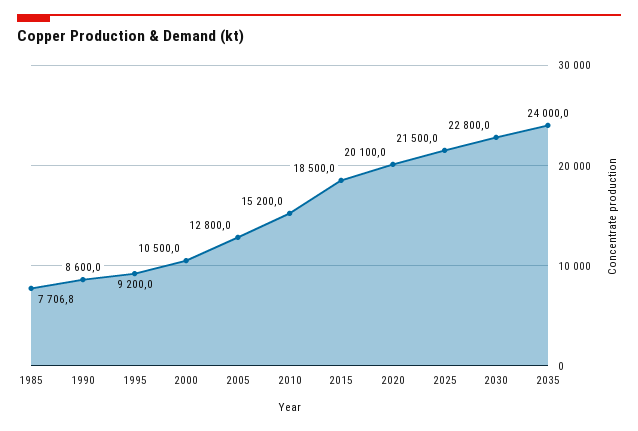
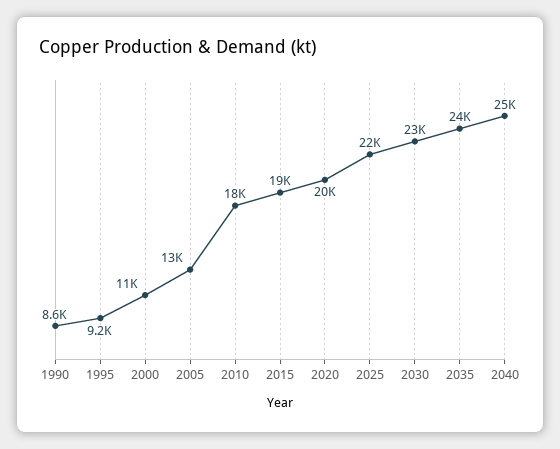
1985: 7706.8 -> none
2010: 15200 -> 18000
2040: none -> 25000

